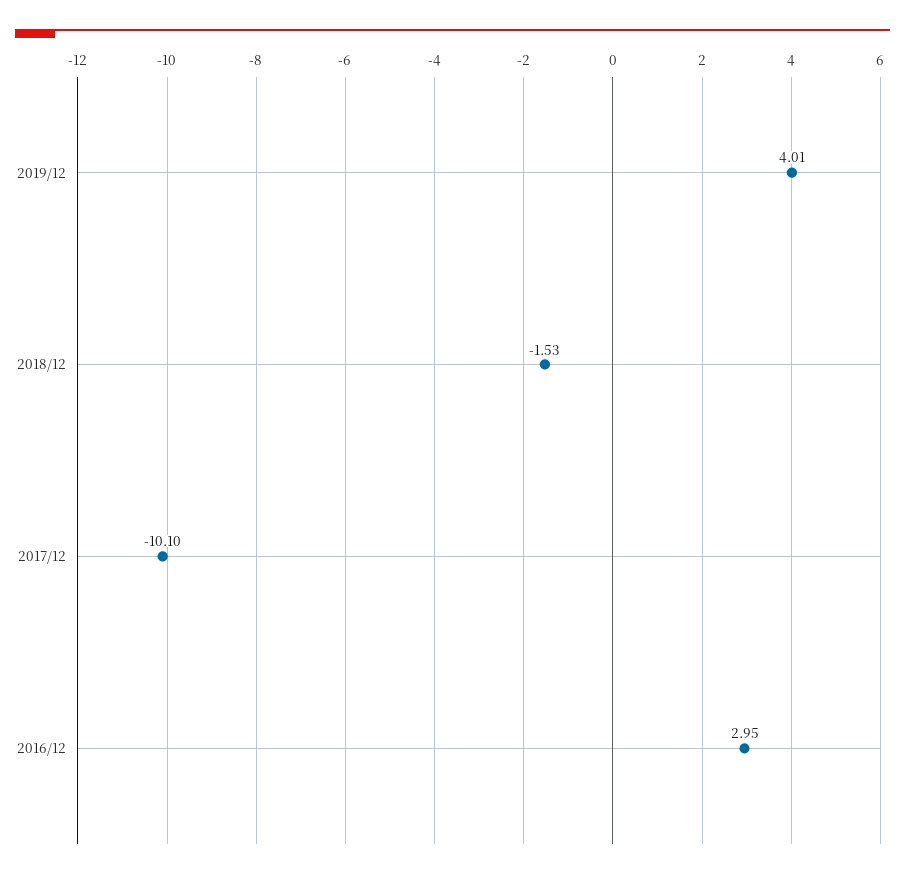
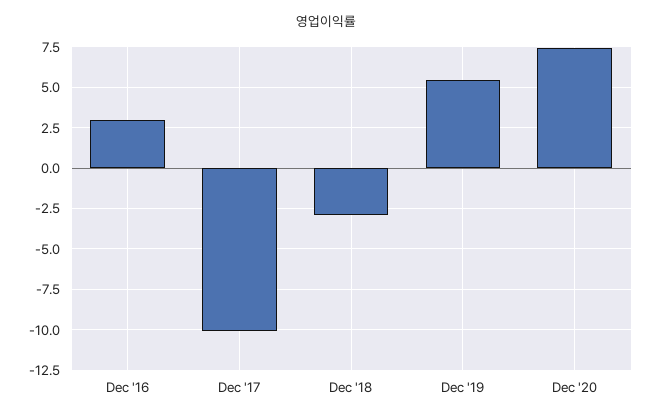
2019/12: 4.01 -> 5.5
2018/12: -1.53 -> -3
Dec '20: none -> 7.5

